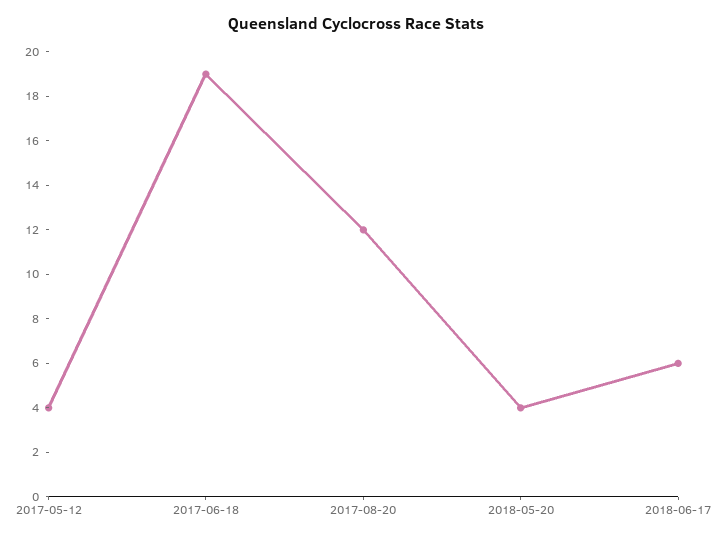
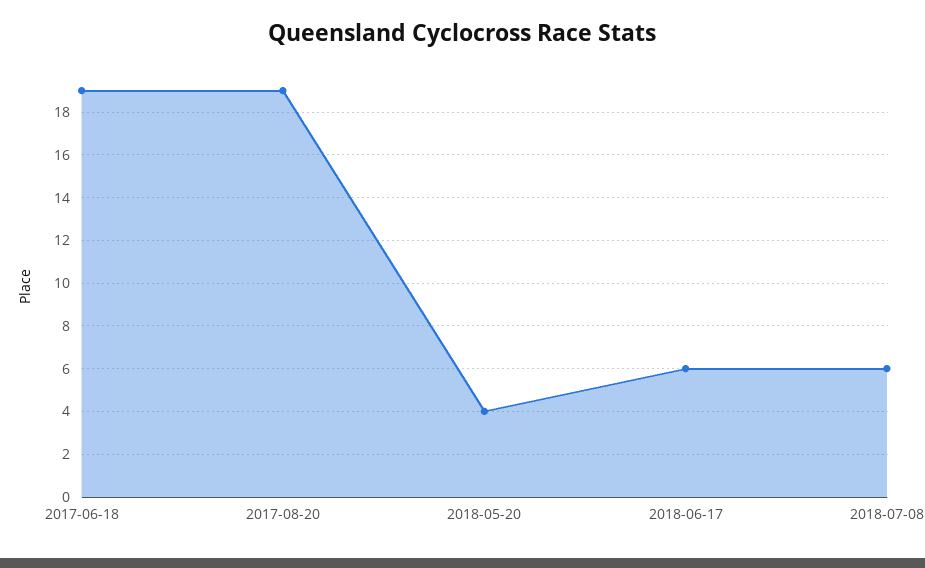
2017-05-12: 4 -> none
2017-08-20: 12 -> 19
2018-07-08: none -> 6

